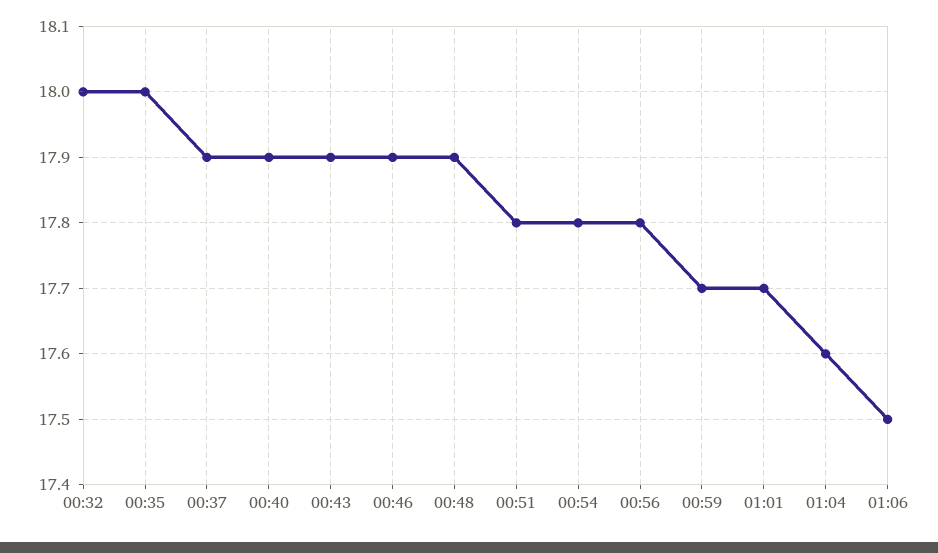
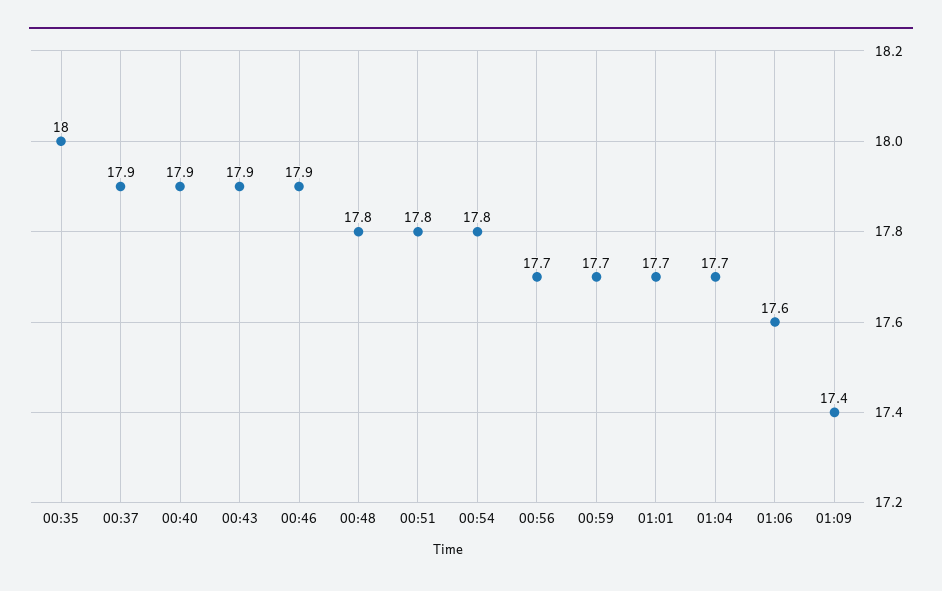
00:32: 18 -> none
00:48: 17.9 -> 17.8
00:56: 17.8 -> 17.7
01:04: 17.6 -> 17.7
01:06: 17.5 -> 17.6
01:09: none -> 17.4

